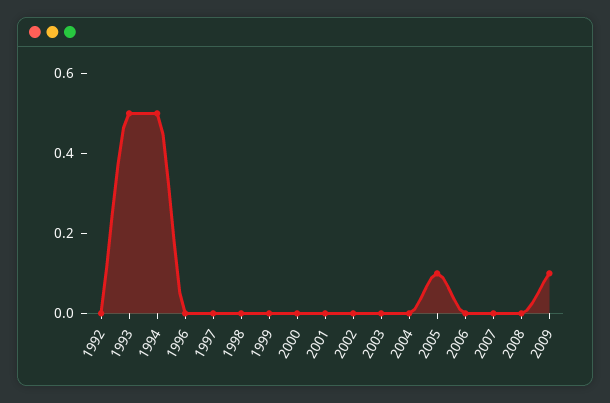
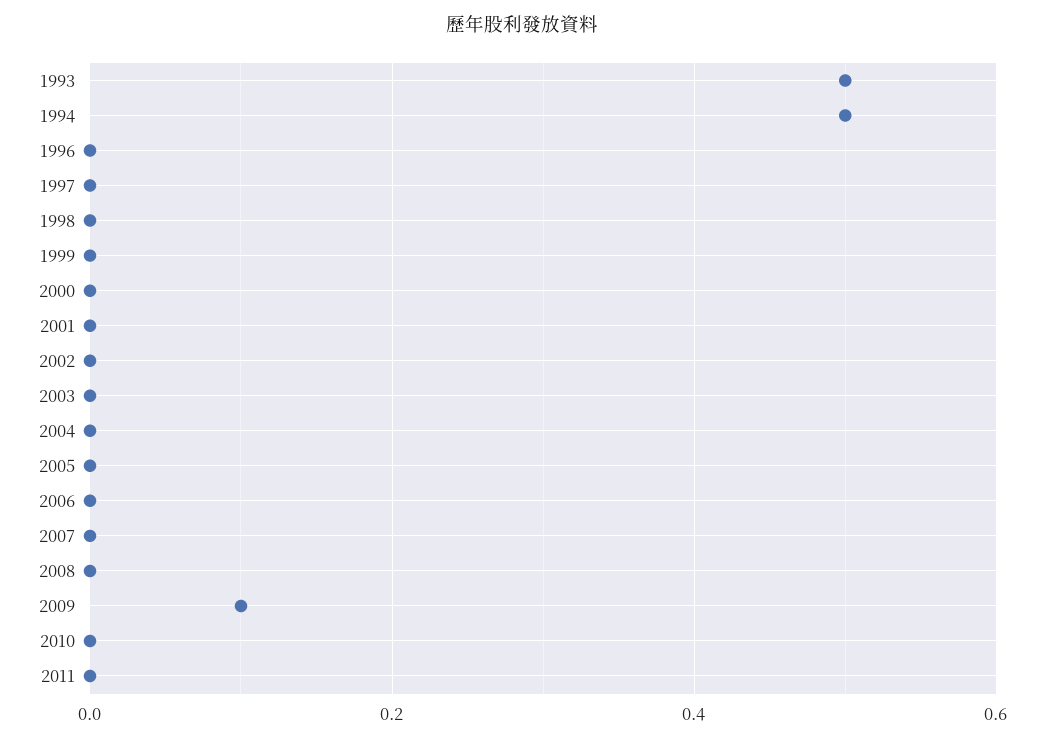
1992: 0 -> none
2005: 0.1 -> 0
2010: none -> 0
2011: none -> 0

